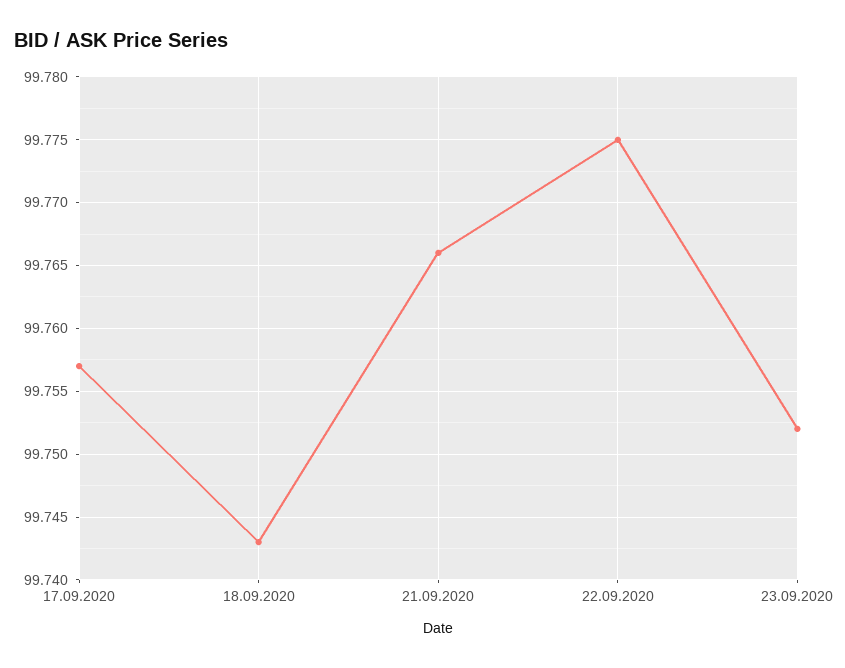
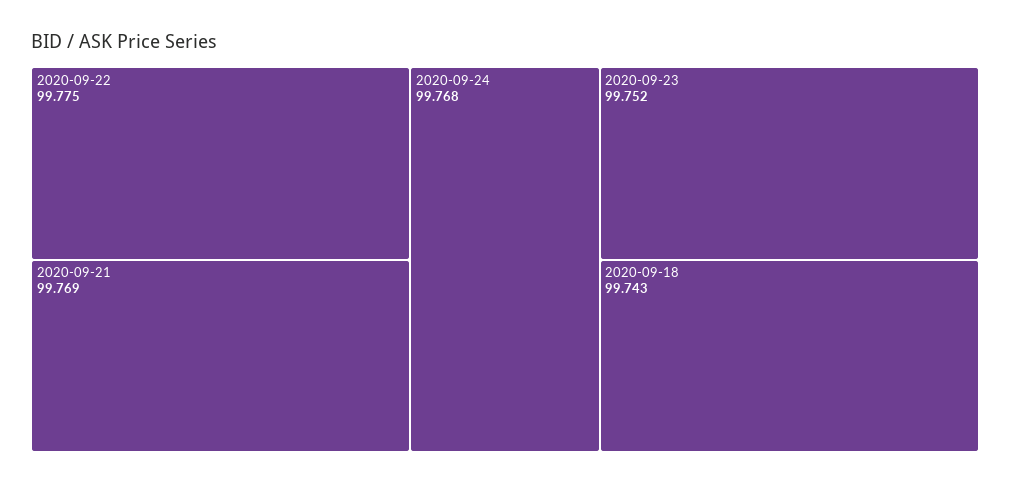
17.09.2020: 99.757 -> none
21.09.2020: 99.766 -> 99.769
2020-09-24: none -> 99.768

